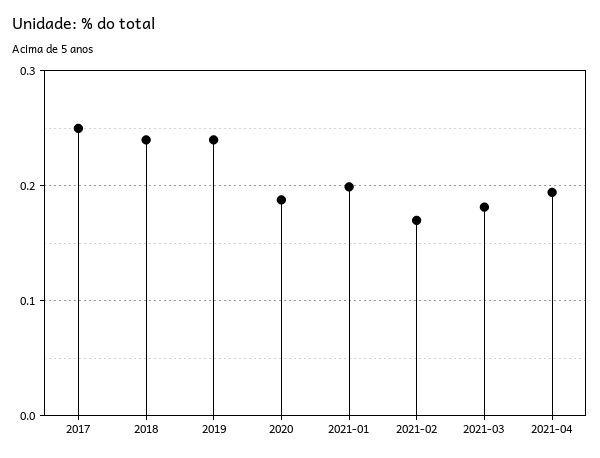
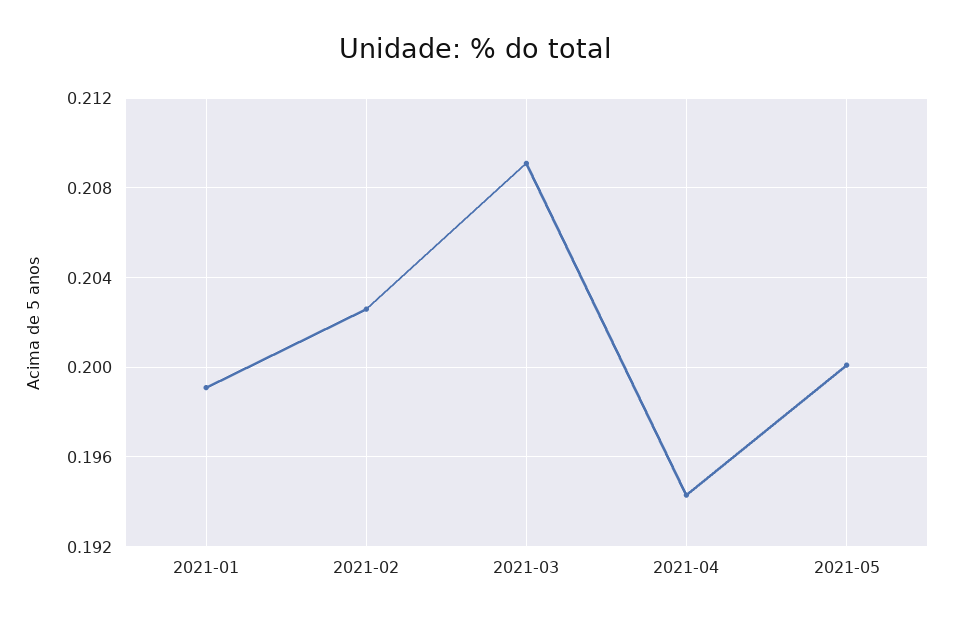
2017: 0.25 -> none
2018: 0.24 -> none
2019: 0.24 -> none
2020: 0.19 -> none
2021-02: 0.17 -> 0.2025
2021-03: 0.18 -> 0.209
2021-05: none -> 0.2

